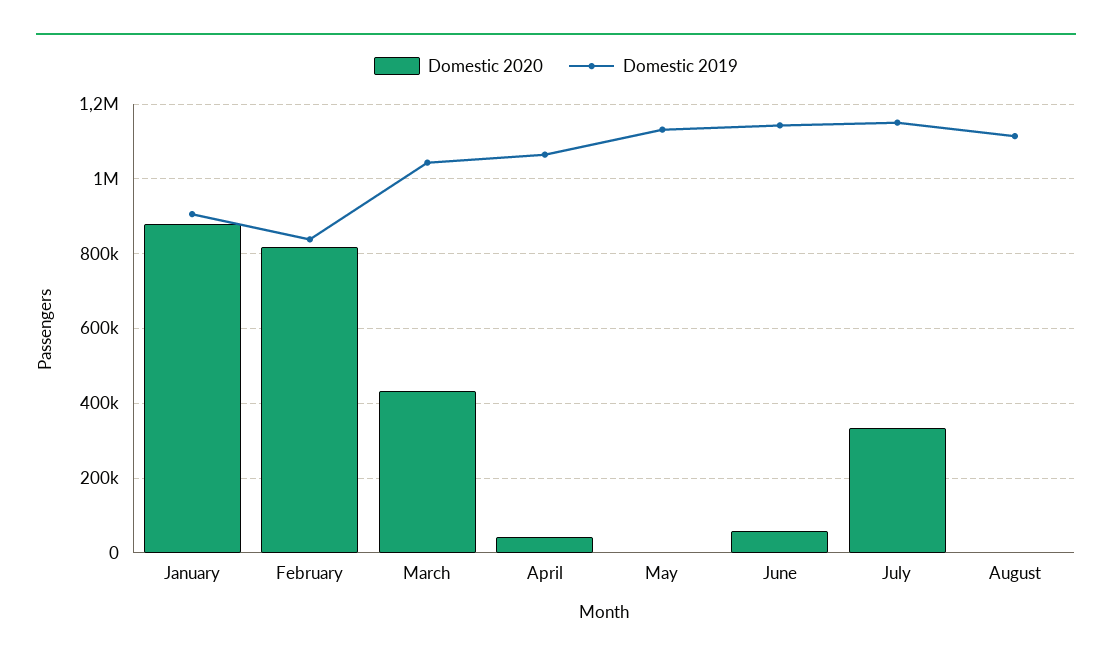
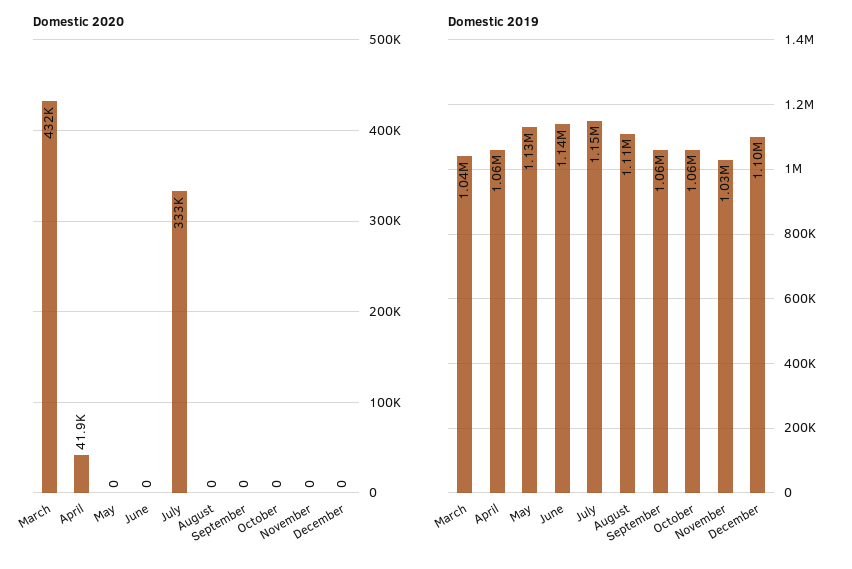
Domestic 2020, January: 880000 -> none
Domestic 2019, January: 900000 -> none
Domestic 2020, February: 820000 -> none
Domestic 2019, February: 840000 -> none
Domestic 2020, June: 60000 -> 0
Domestic 2020, September: none -> 0
Domestic 2020, October: none -> 0
Domestic 2020, November: none -> 0
Domestic 2020, December: none -> 0
Domestic 2019, September: none -> 1060000
Domestic 2019, October: none -> 1060000
Domestic 2019, November: none -> 1030000
Domestic 2019, December: none -> 1100000

